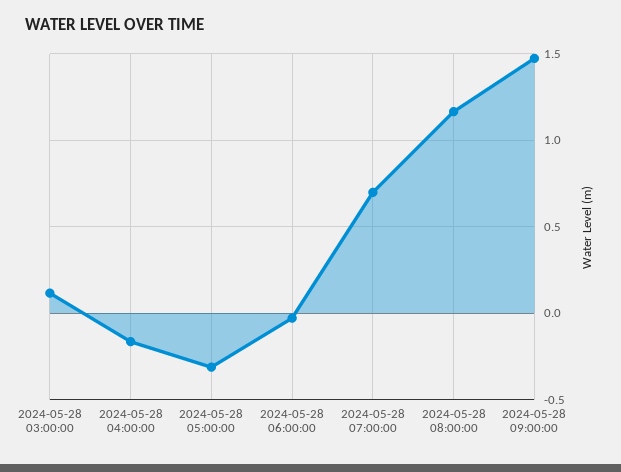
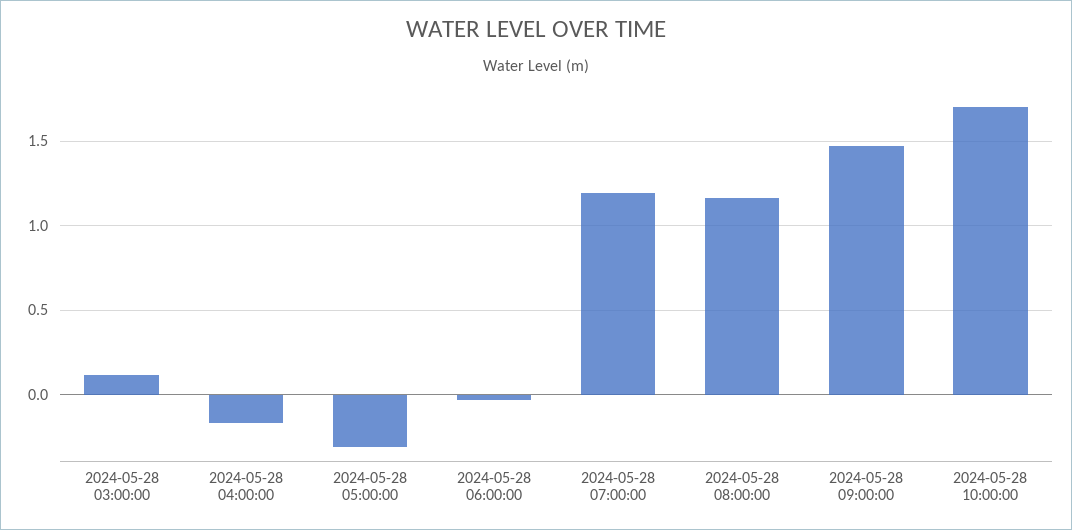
2024-05-28 07:00:00: 0.7 -> 1.2
2024-05-28 10:00:00: none -> 1.7

